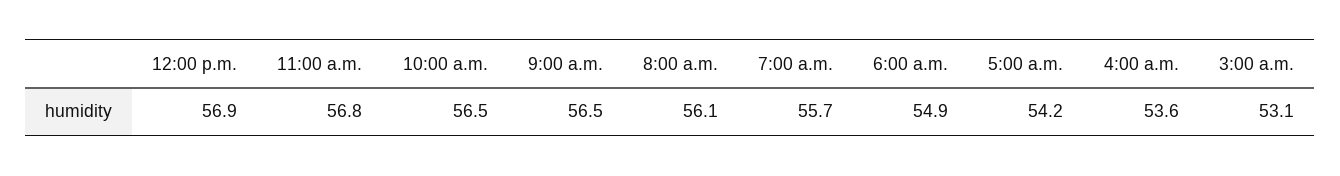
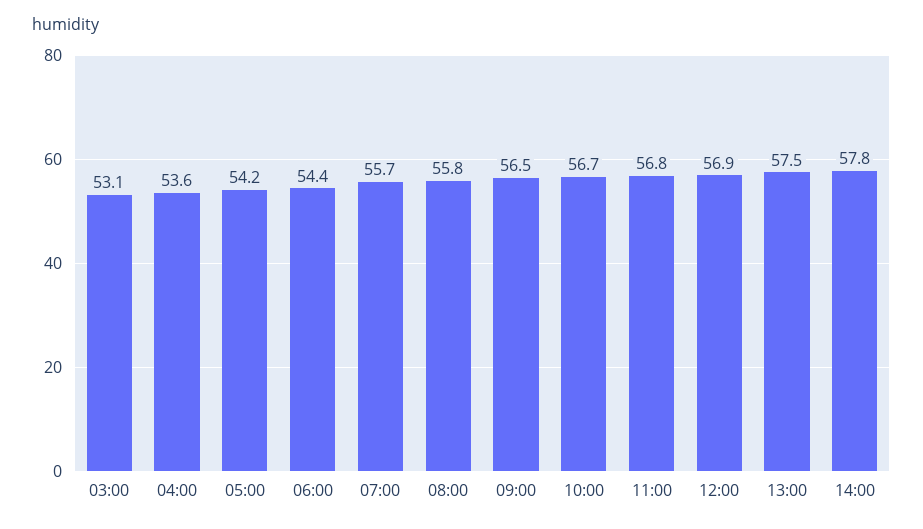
10:00 a.m.: 56.5 -> 56.7
8:00 a.m.: 56.1 -> 55.8
6:00 a.m.: 54.9 -> 54.4
13:00: none -> 57.5
14:00: none -> 57.8

